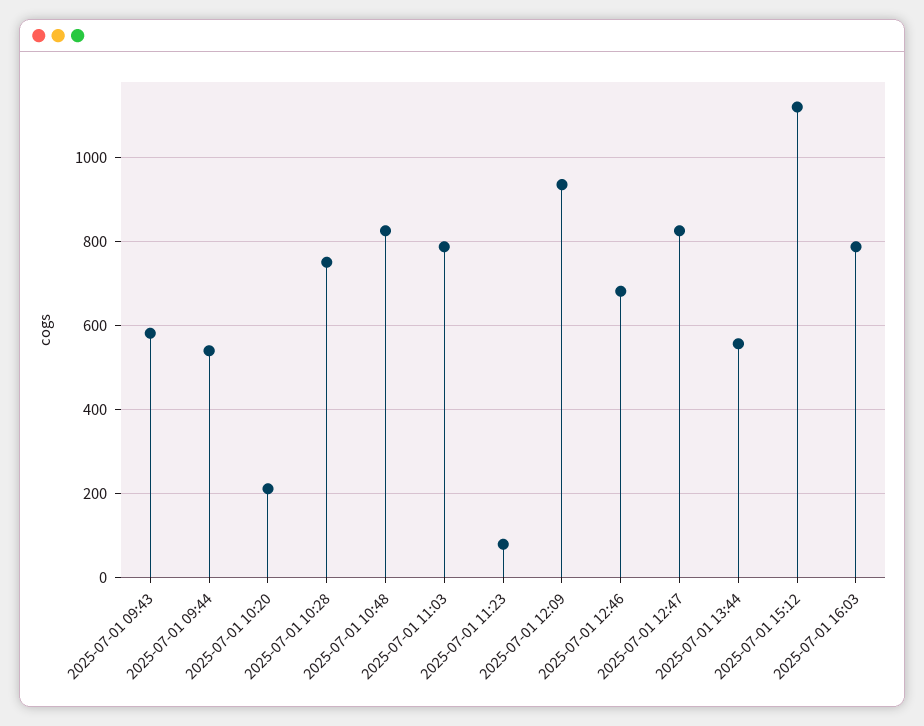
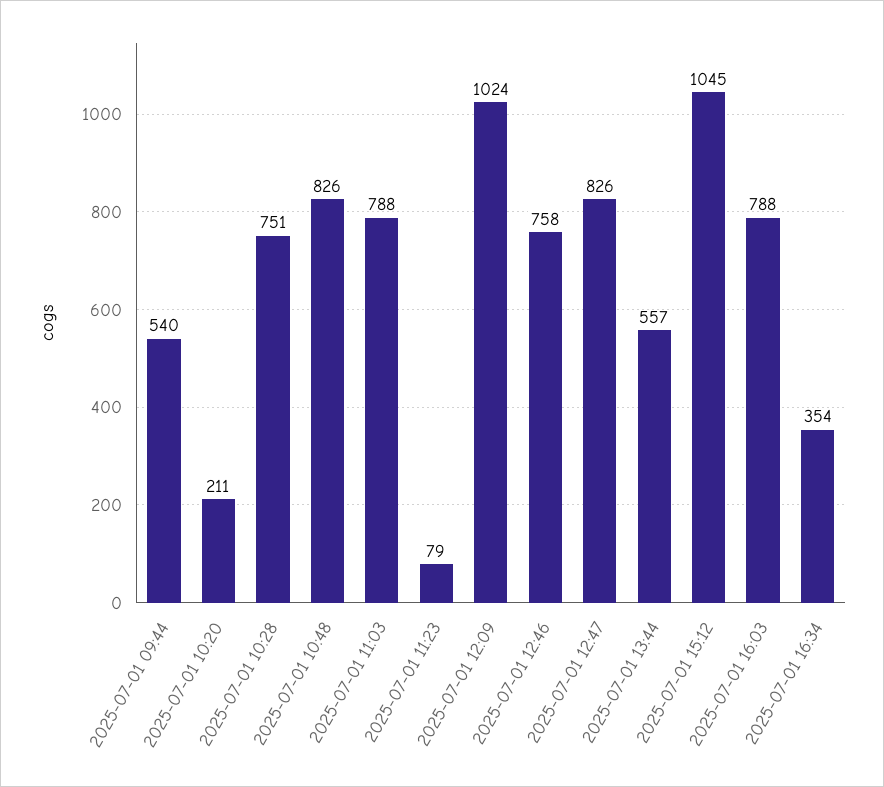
2025-07-01 09:43: 580 -> none
2025-07-01 12:09: 940 -> 1024
2025-07-01 12:46: 680 -> 758
2025-07-01 15:12: 1120 -> 1045
2025-07-01 16:34: none -> 354

